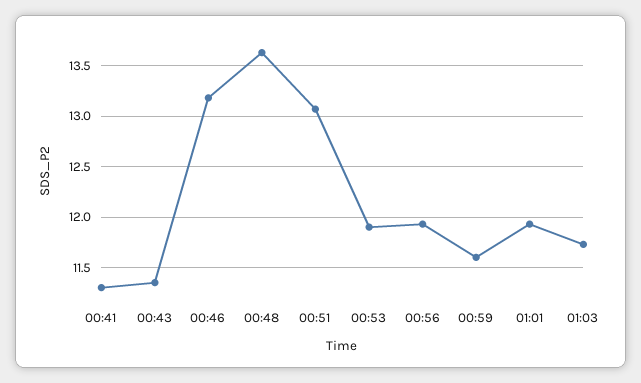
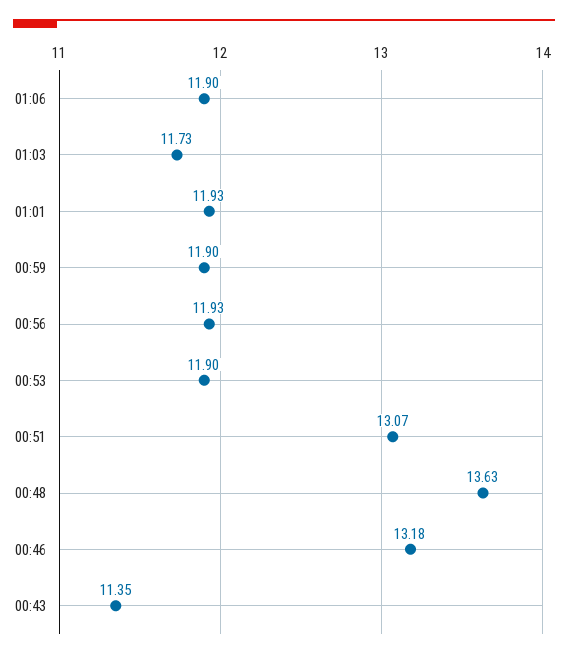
00:41: 11.3 -> none
00:59: 11.6 -> 11.9
01:06: none -> 11.9

